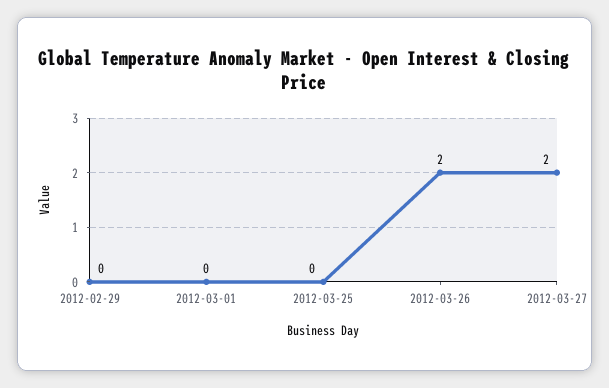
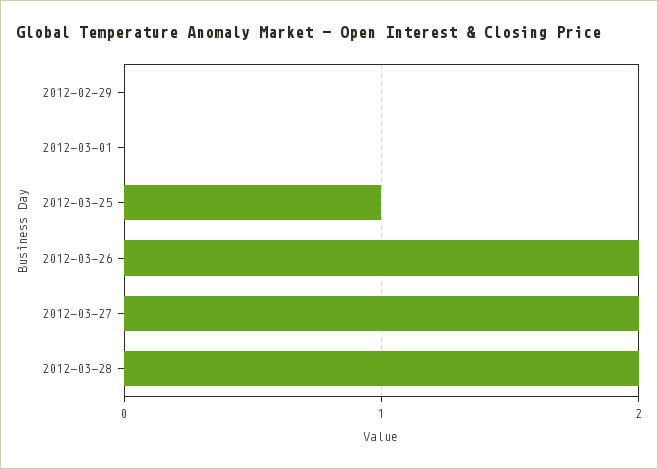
2012-03-25: 0 -> 1
2012-03-28: none -> 2

